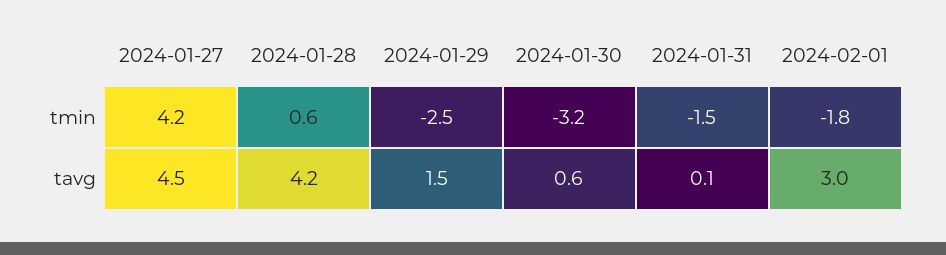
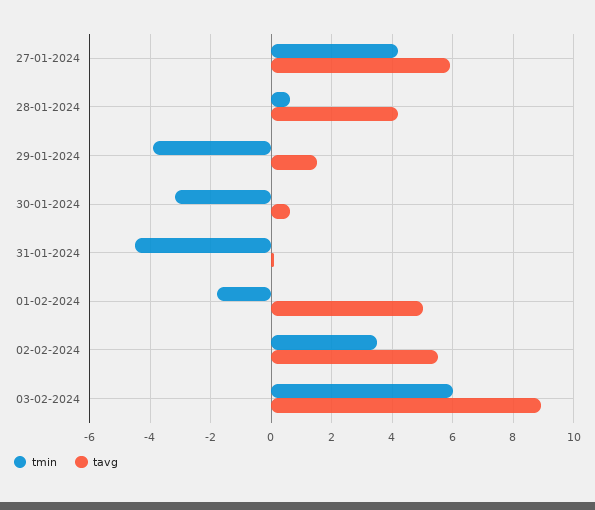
tmin, 2024-01-29: -2.5 -> -4
tmin, 2024-01-31: -1.5 -> -4.5
tavg, 2024-01-27: 4.5 -> 6
tavg, 2024-02-01: 3 -> 5
tmin, 02-02-2024: none -> 3.5
tavg, 02-02-2024: none -> 5.5
tmin, 03-02-2024: none -> 6
tavg, 03-02-2024: none -> 9

